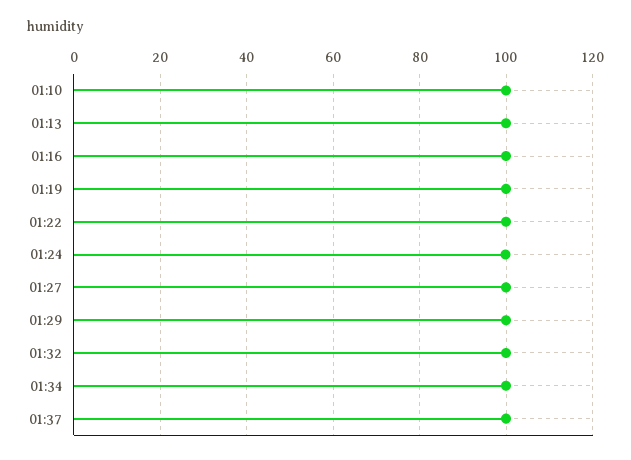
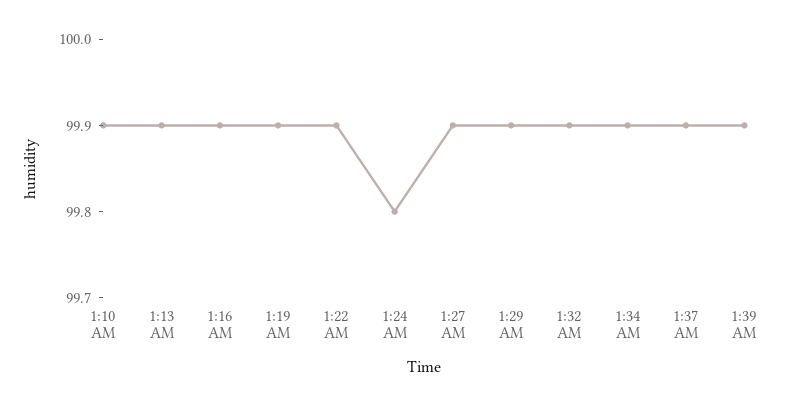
1:39 AM: none -> 99.9

